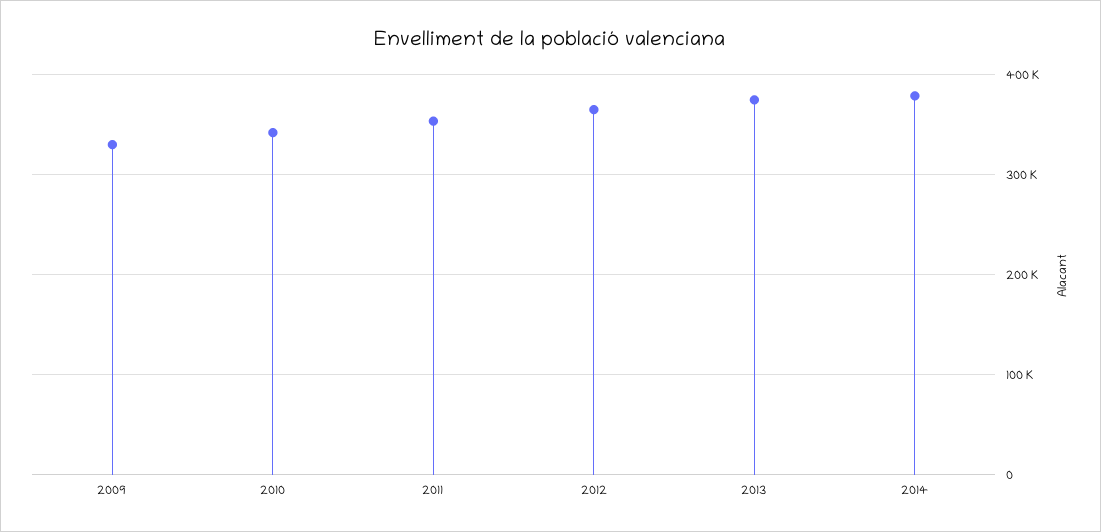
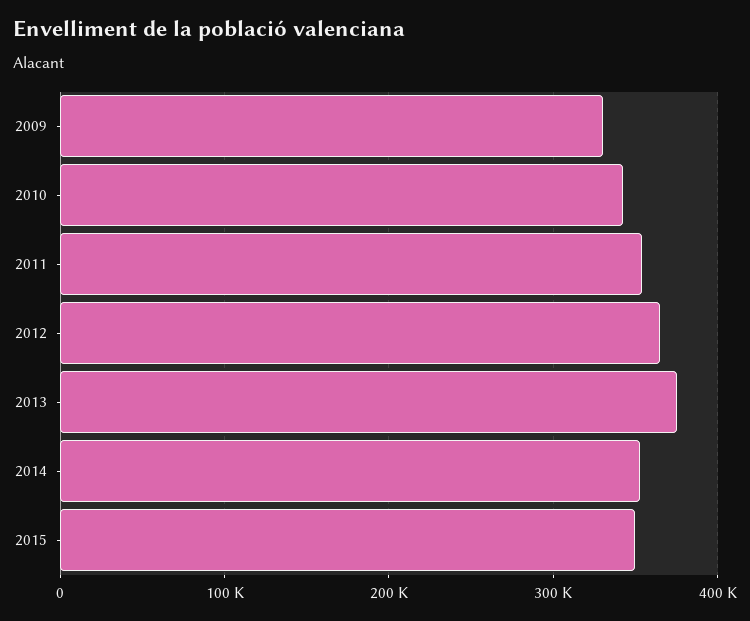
2014: 380000 -> 350000
2015: none -> 350000

